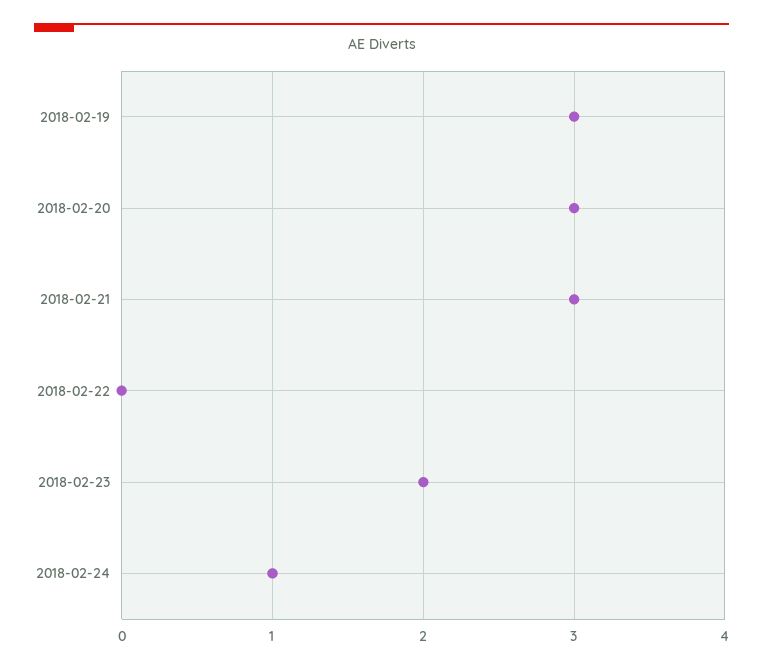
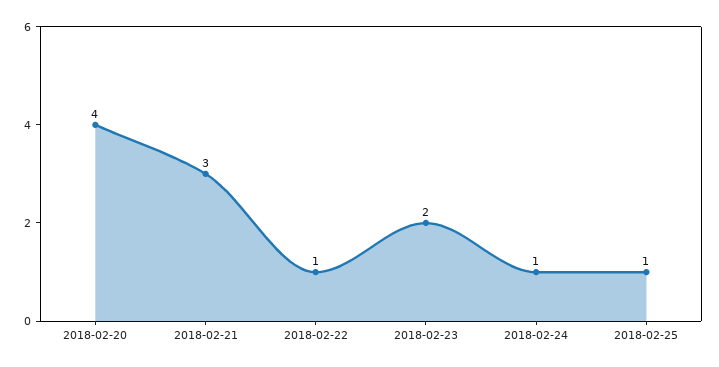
2018-02-19: 3 -> none
2018-02-20: 3 -> 4
2018-02-22: 0 -> 1
2018-02-25: none -> 1

